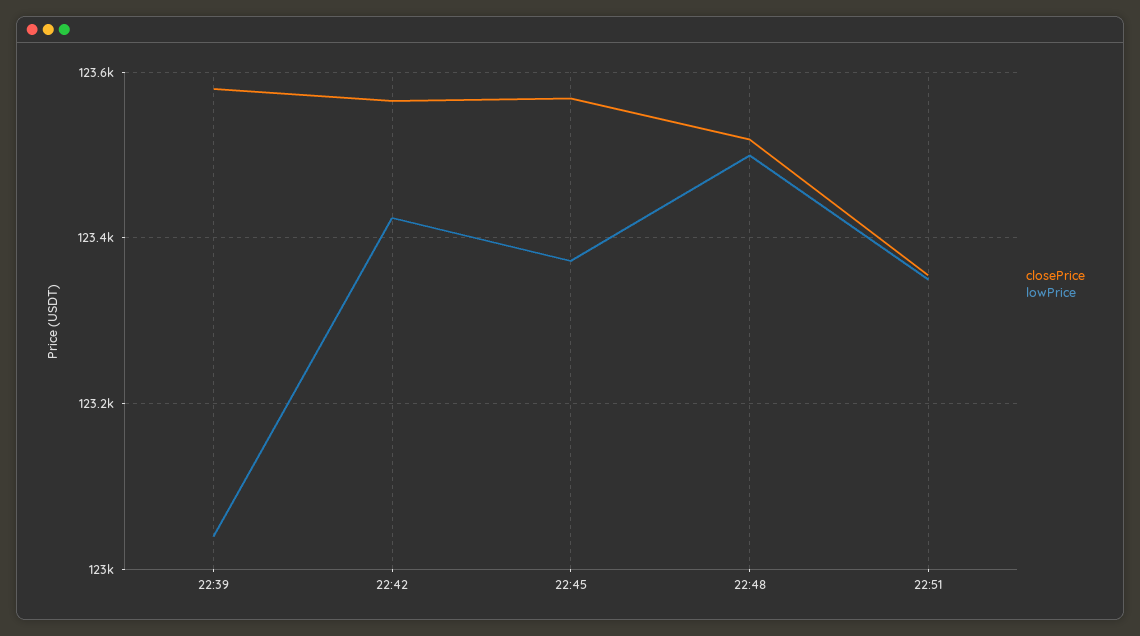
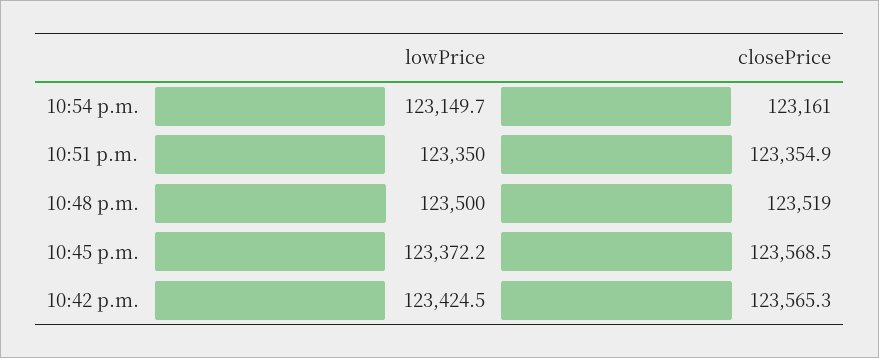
closePrice, 22:39: 123580 -> none
lowPrice, 22:39: 123040 -> none
lowPrice, 10:54 p.m.: none -> 123149.7
closePrice, 10:54 p.m.: none -> 123161

